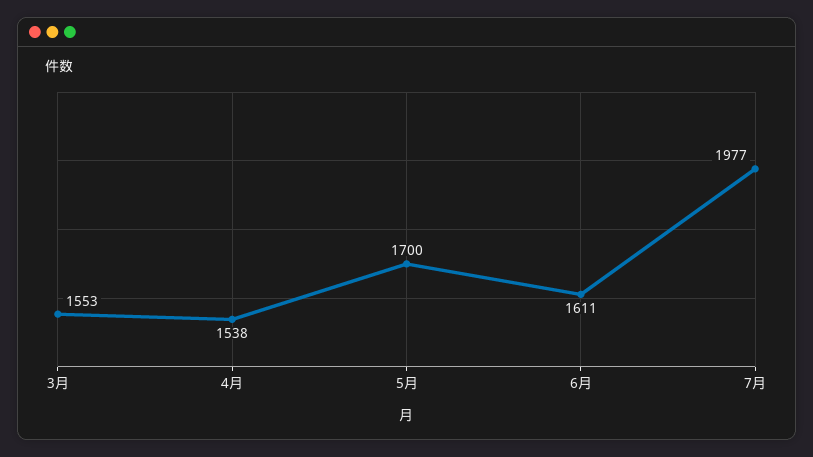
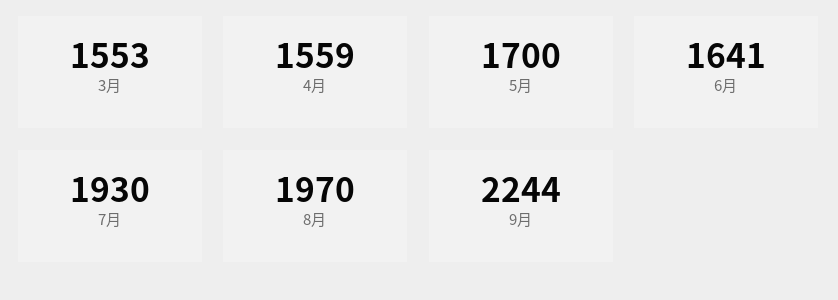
4月: 1538 -> 1559
6月: 1611 -> 1641
7月: 1977 -> 1930
8月: none -> 1970
9月: none -> 2244

